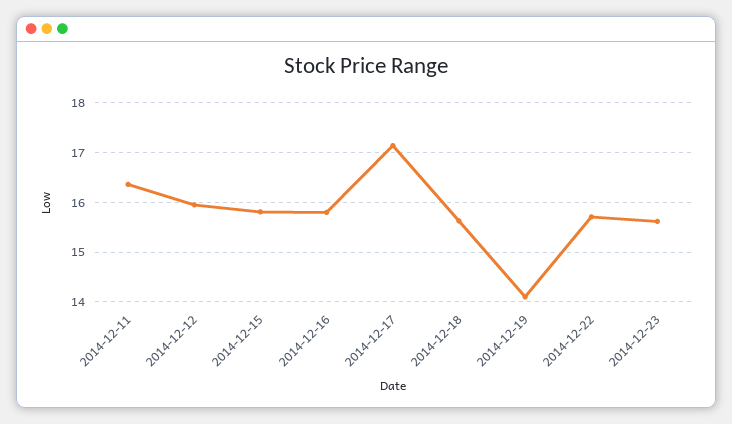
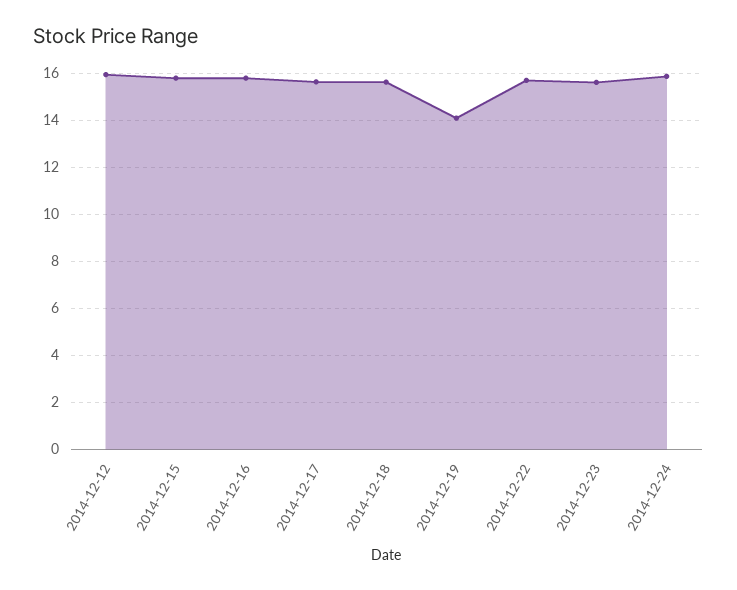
2014-12-11: 16.4 -> none
2014-12-17: 17.2 -> 15.5
2014-12-24: none -> 16

